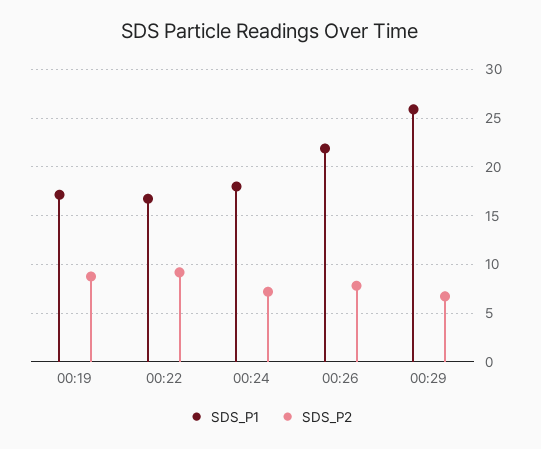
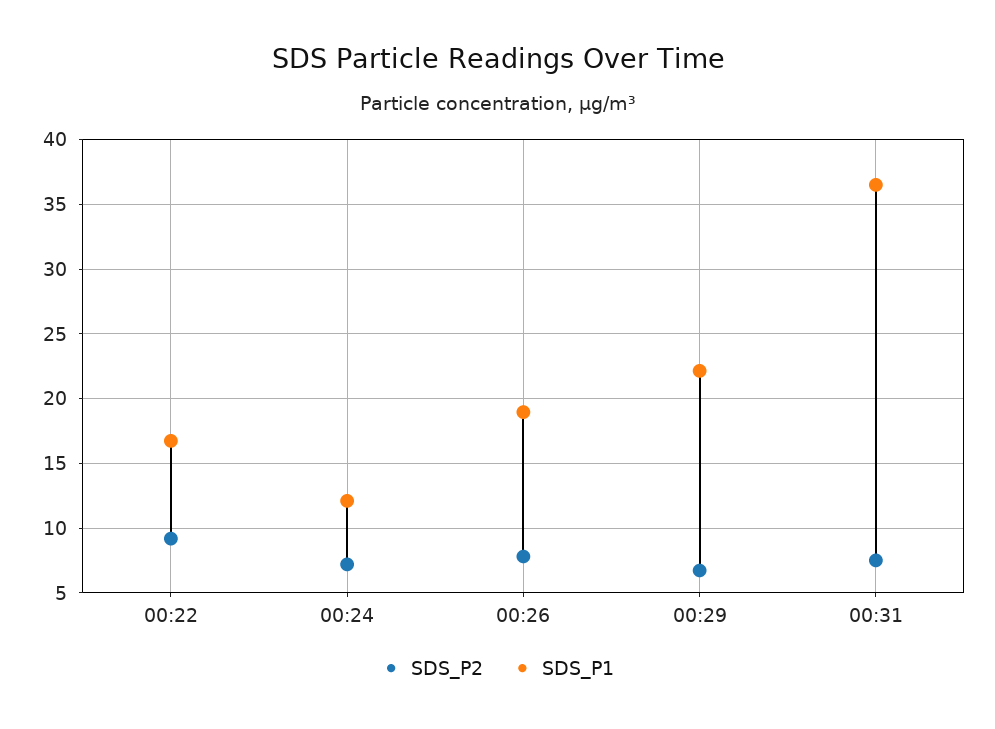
SDS_P1, 00:19: 17 -> none
SDS_P2, 00:19: 9 -> none
SDS_P1, 00:24: 18 -> 12
SDS_P1, 00:26: 22 -> 19
SDS_P1, 00:29: 26 -> 22
SDS_P2, 00:31: none -> 7.5
SDS_P1, 00:31: none -> 36.5

